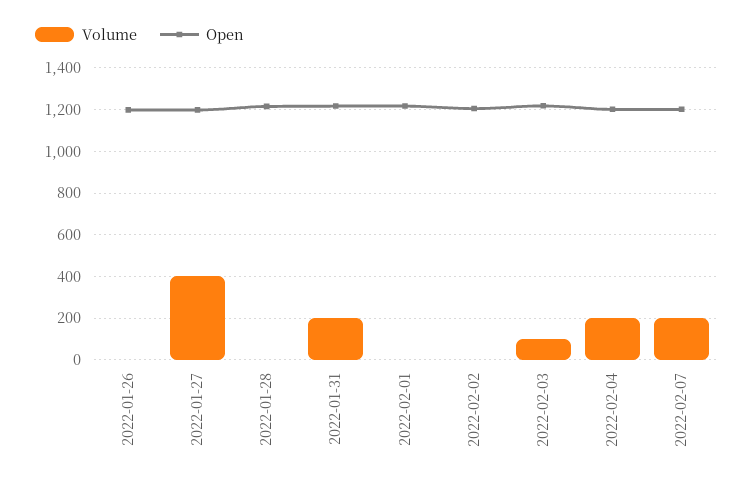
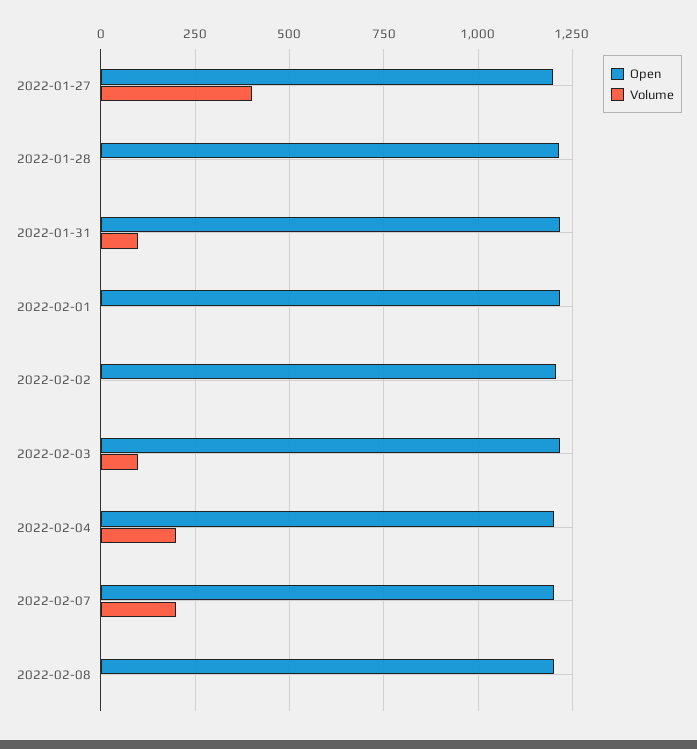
Volume, 2022-01-26: 0 -> none
Open, 2022-01-26: 1200 -> none
Volume, 2022-01-31: 200 -> 100
Open, 2022-02-08: none -> 1200
Volume, 2022-02-08: none -> 0

